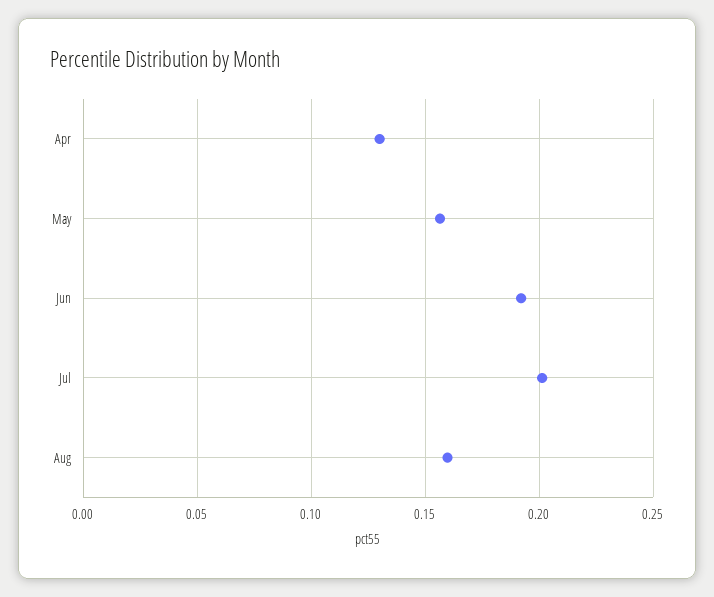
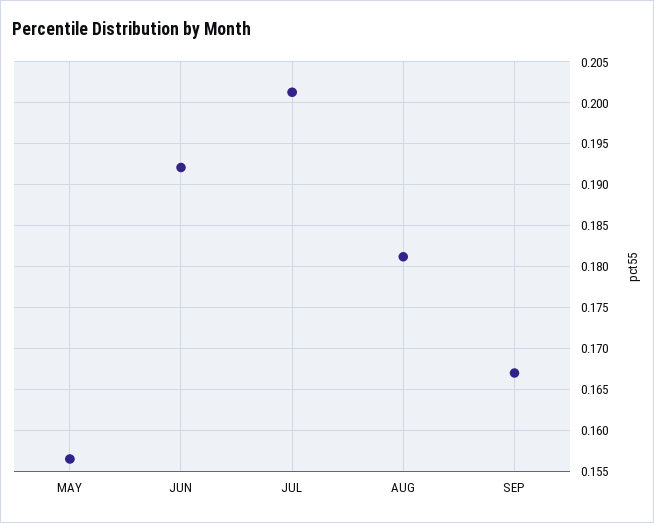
Apr: 0.13 -> none
Aug: 0.16 -> 0.181
SEP: none -> 0.167

